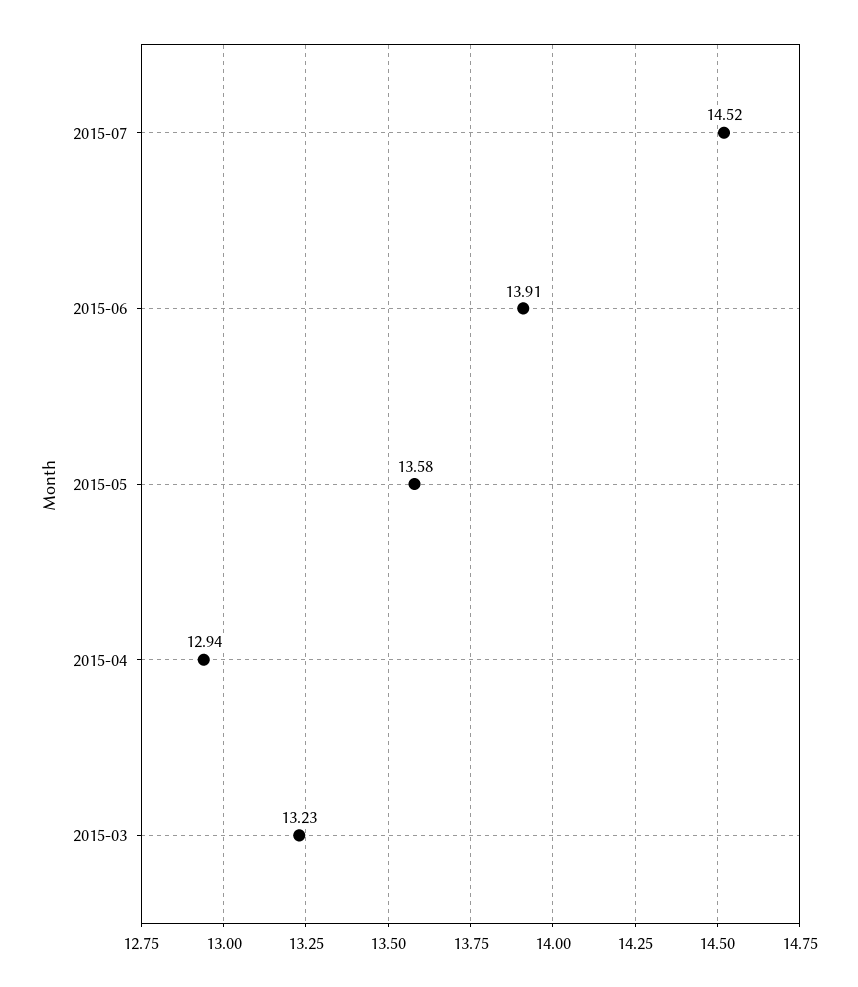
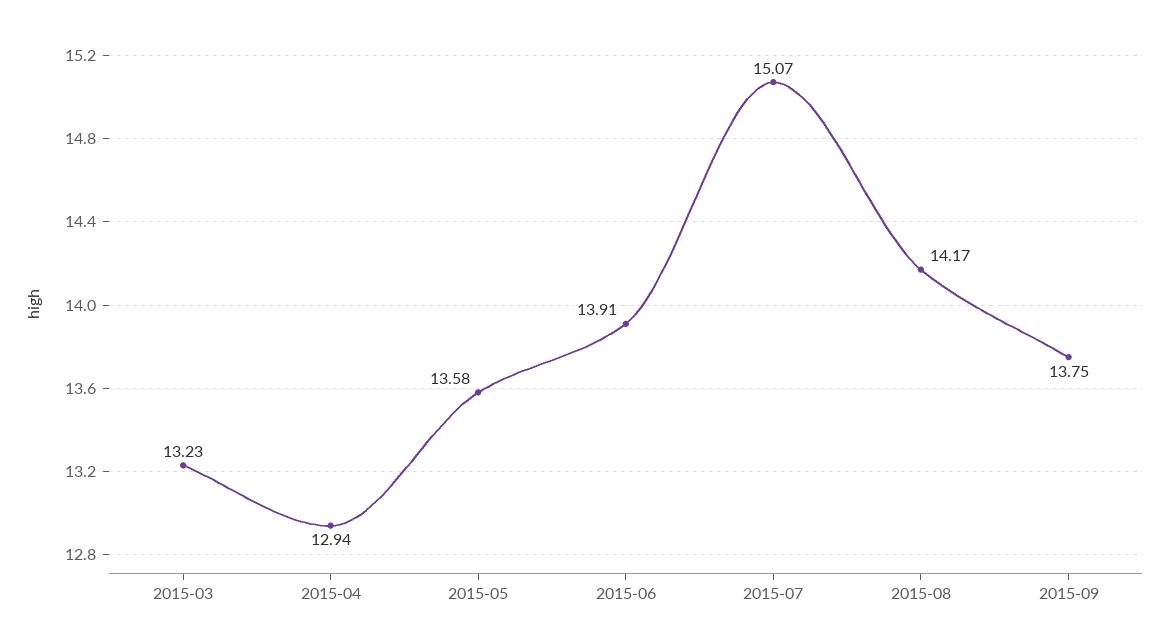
2015-07: 14.52 -> 15.07
2015-08: none -> 14.17
2015-09: none -> 13.75

